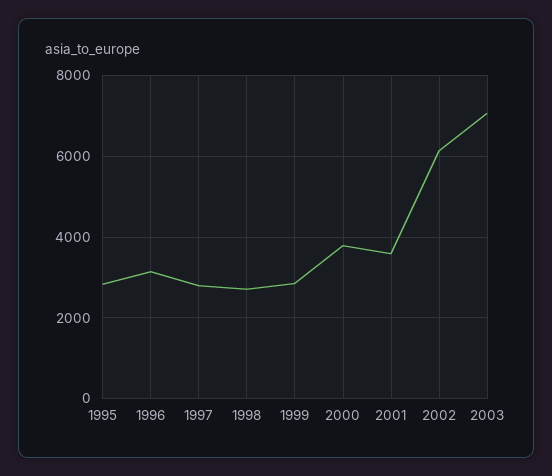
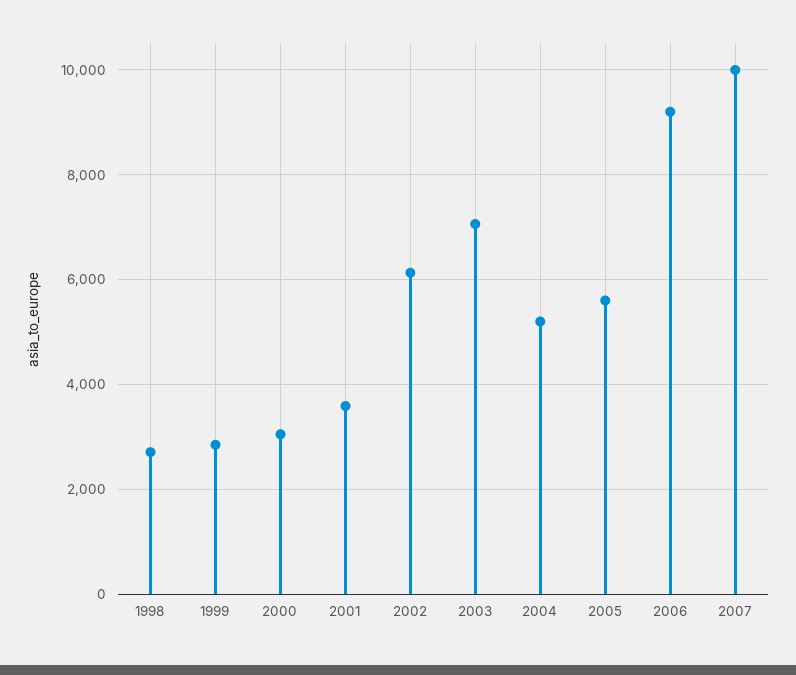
1995: 2800 -> none
1996: 3200 -> none
1997: 2800 -> none
2000: 3800 -> 3000
2004: none -> 5200
2005: none -> 5600
2006: none -> 9200
2007: none -> 10000

